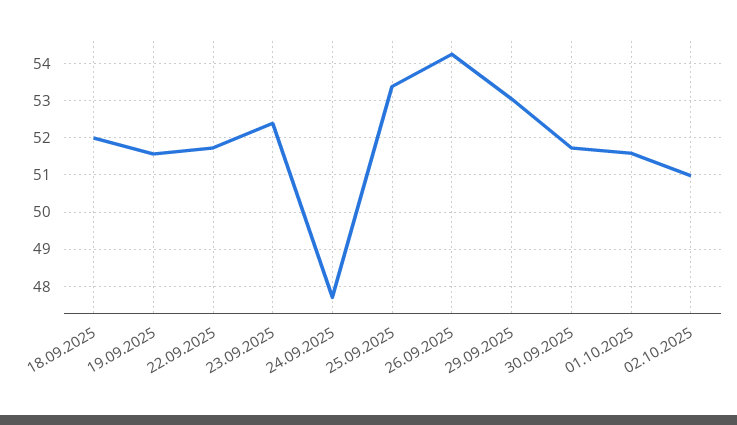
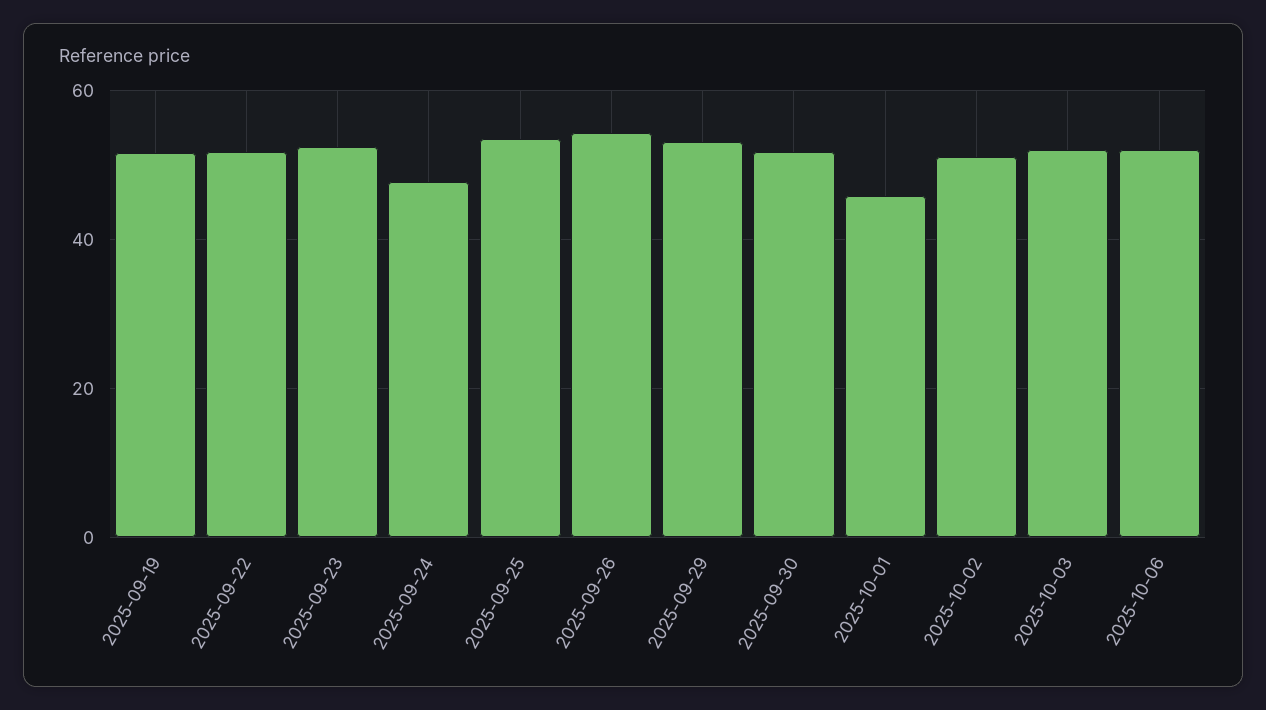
18.09.2025: 52 -> none
01.10.2025: 51.6 -> 46
2025-10-03: none -> 52
2025-10-06: none -> 52

